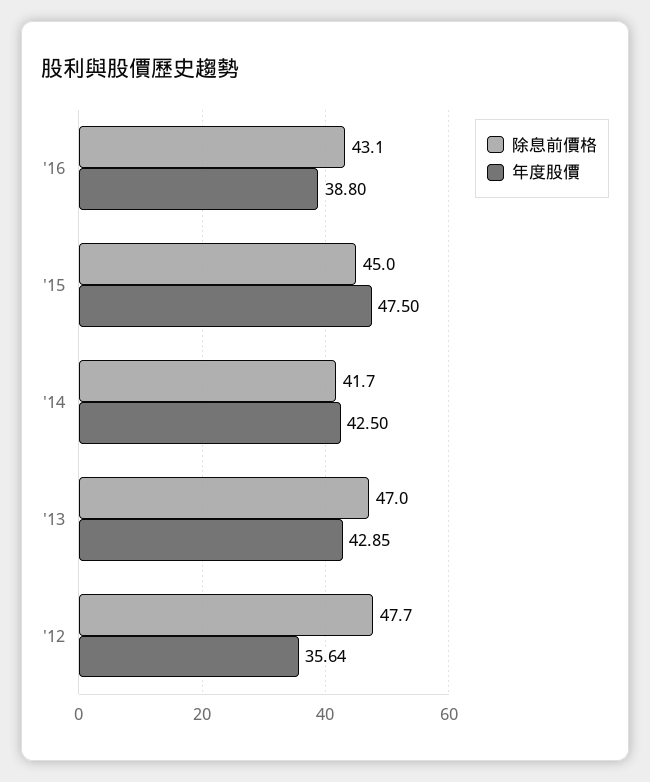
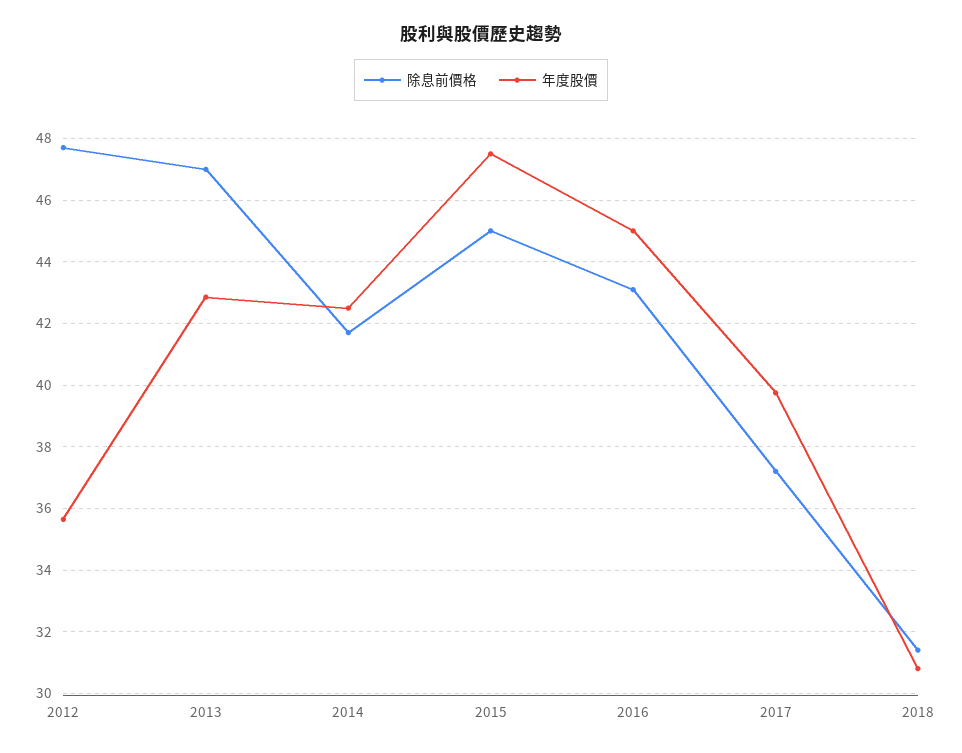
年度股價, '16: 38.8 -> 45
除息前價格, 2017: none -> 37.2
年度股價, 2017: none -> 39.8
除息前價格, 2018: none -> 31.4
年度股價, 2018: none -> 30.8

